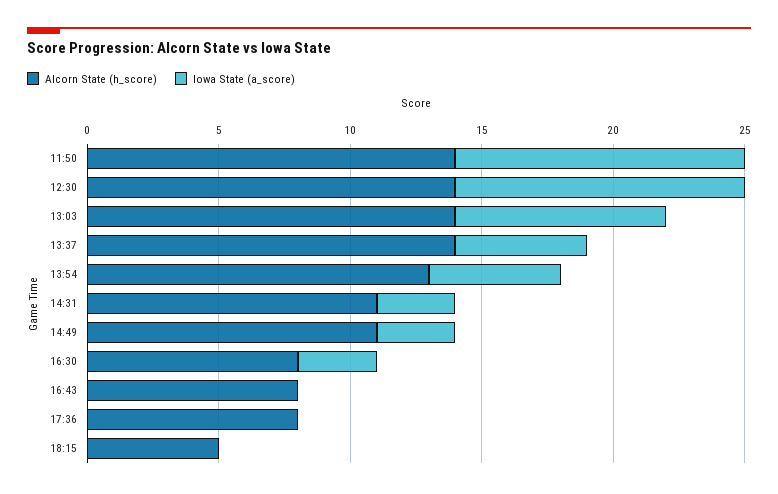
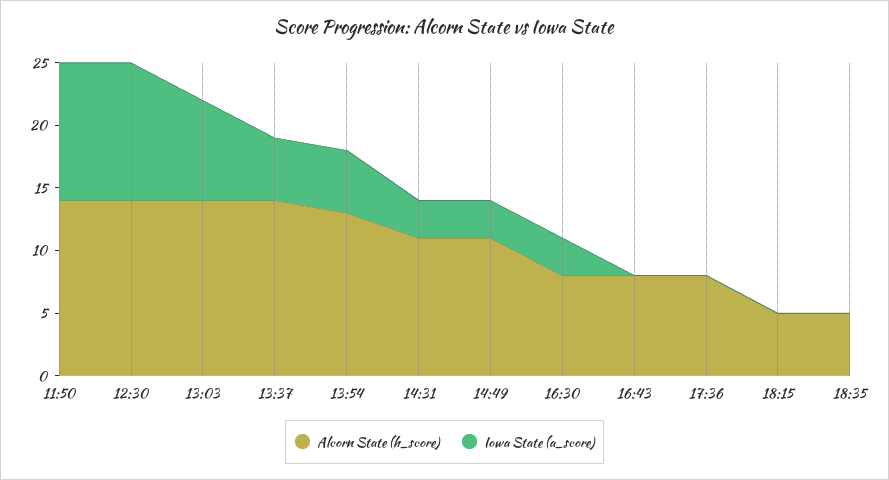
Alcorn State (h_score), 18:35: none -> 5
Iowa State (a_score), 18:35: none -> 0

